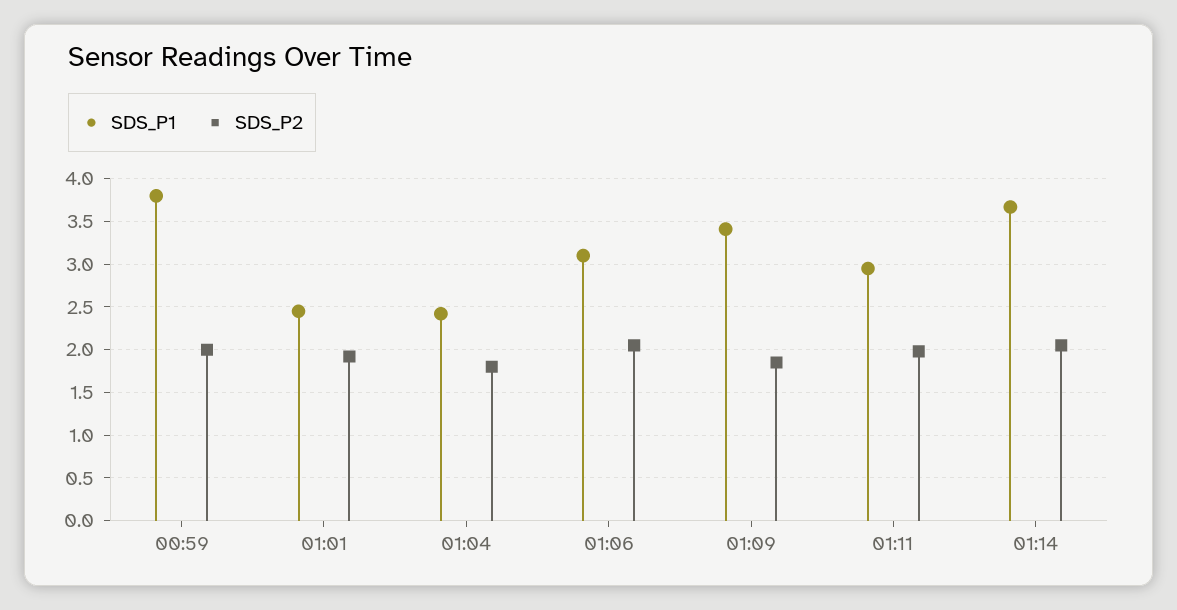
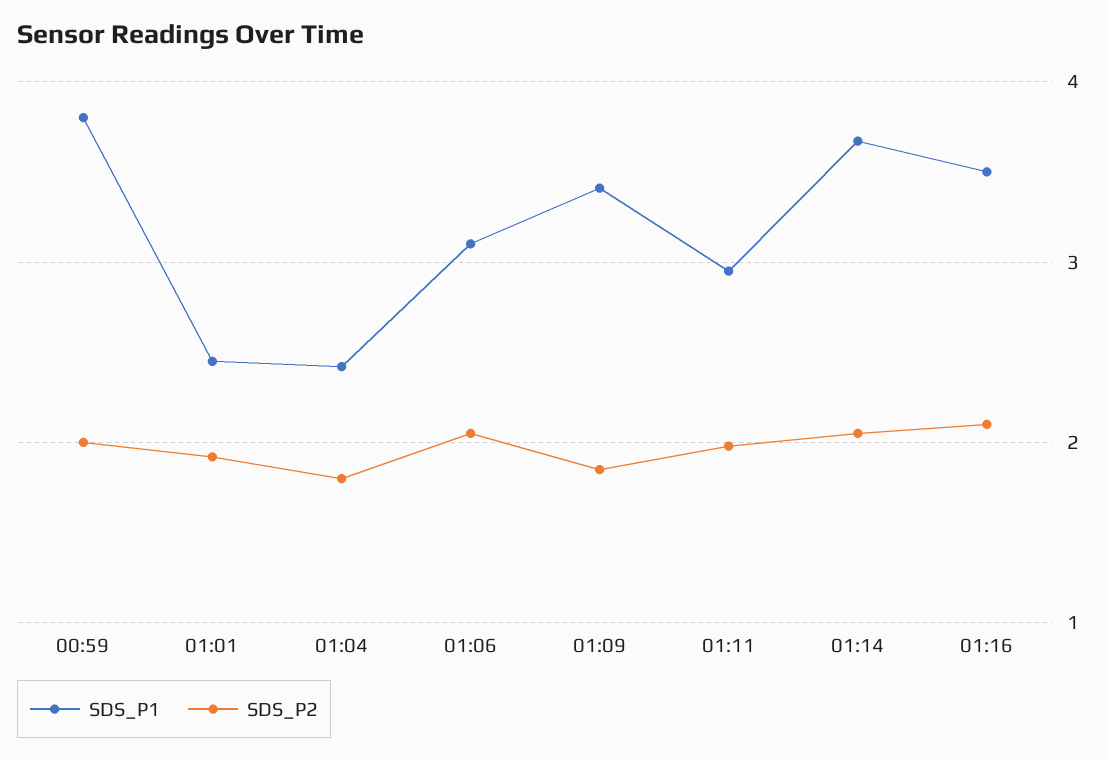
SDS_P1, 01:16: none -> 3.5
SDS_P2, 01:16: none -> 2.1

